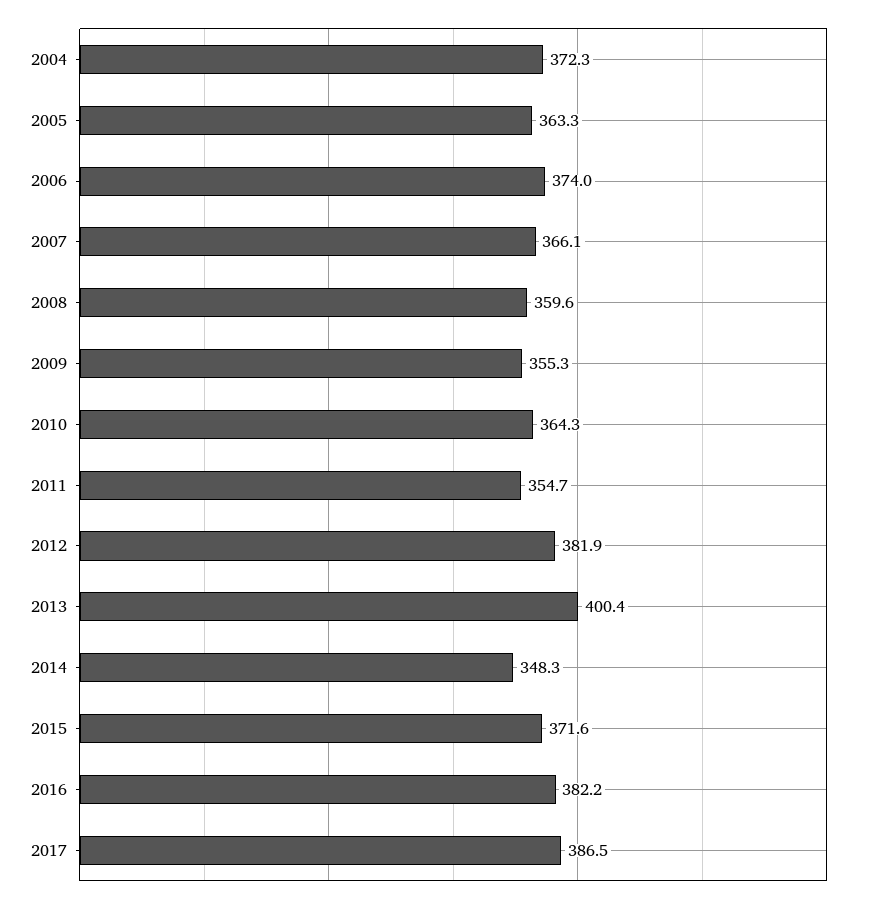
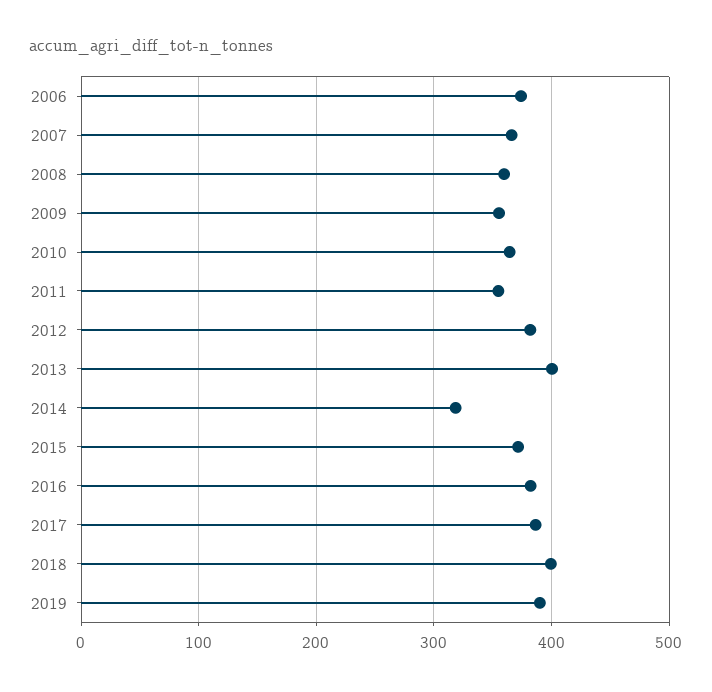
2004: 372.3 -> none
2005: 363.3 -> none
2014: 348.3 -> 320
2018: none -> 400
2019: none -> 390

